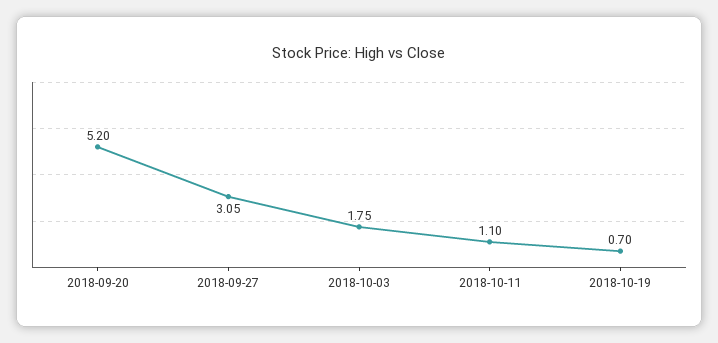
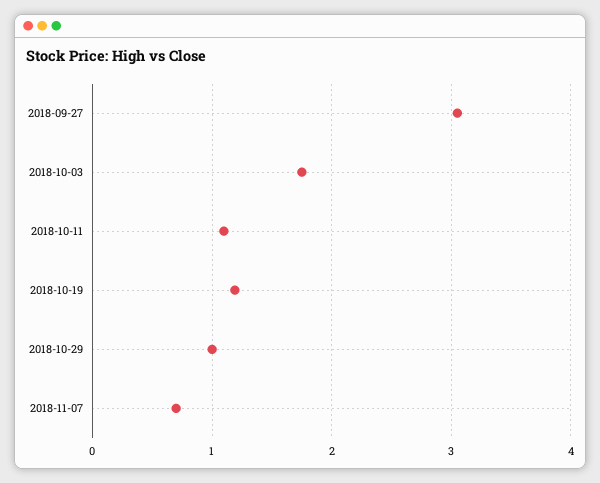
2018-09-20: 5.2 -> none
2018-10-19: 0.7 -> 1.2
2018-10-29: none -> 1
2018-11-07: none -> 0.7

